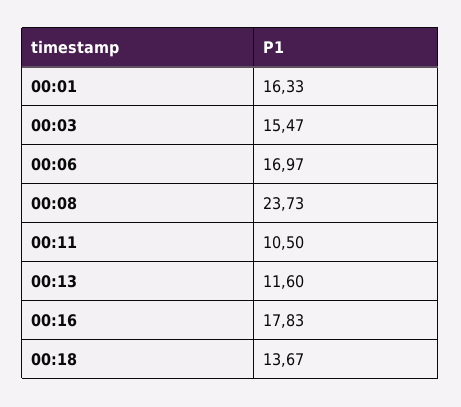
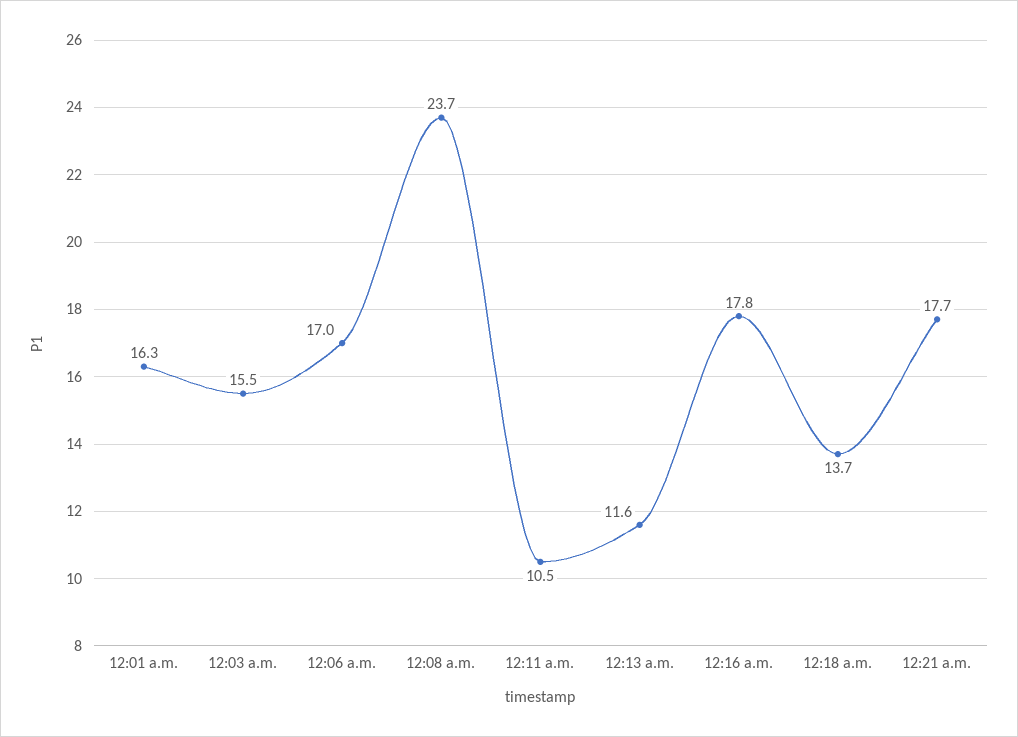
12:21 a.m.: none -> 17.7

